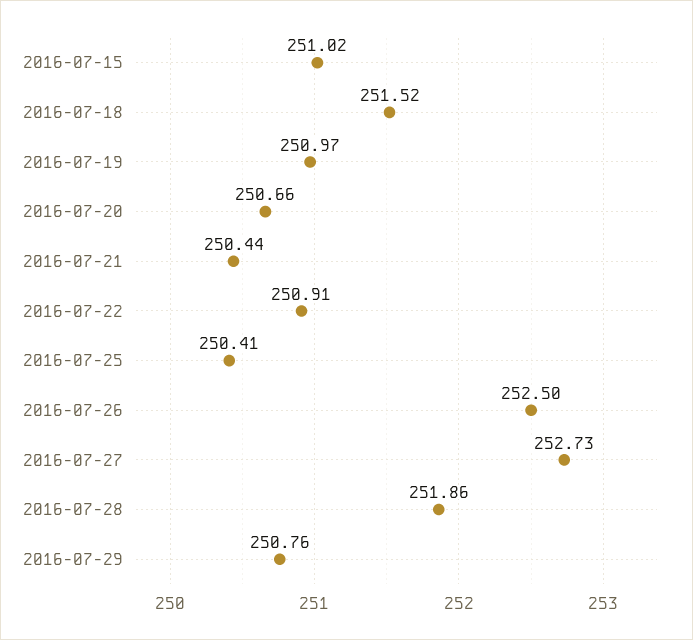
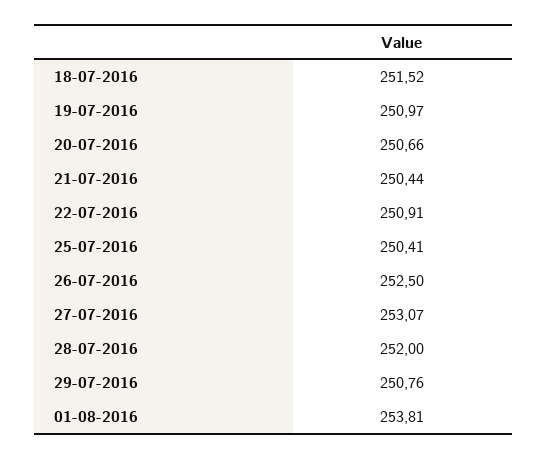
2016-07-15: 251.02 -> none
2016-07-27: 252.73 -> 253.07
2016-07-28: 251.86 -> 252
01-08-2016: none -> 253.81

